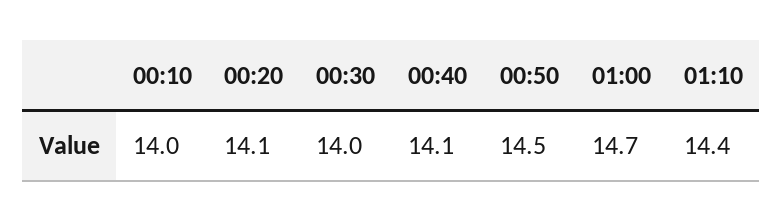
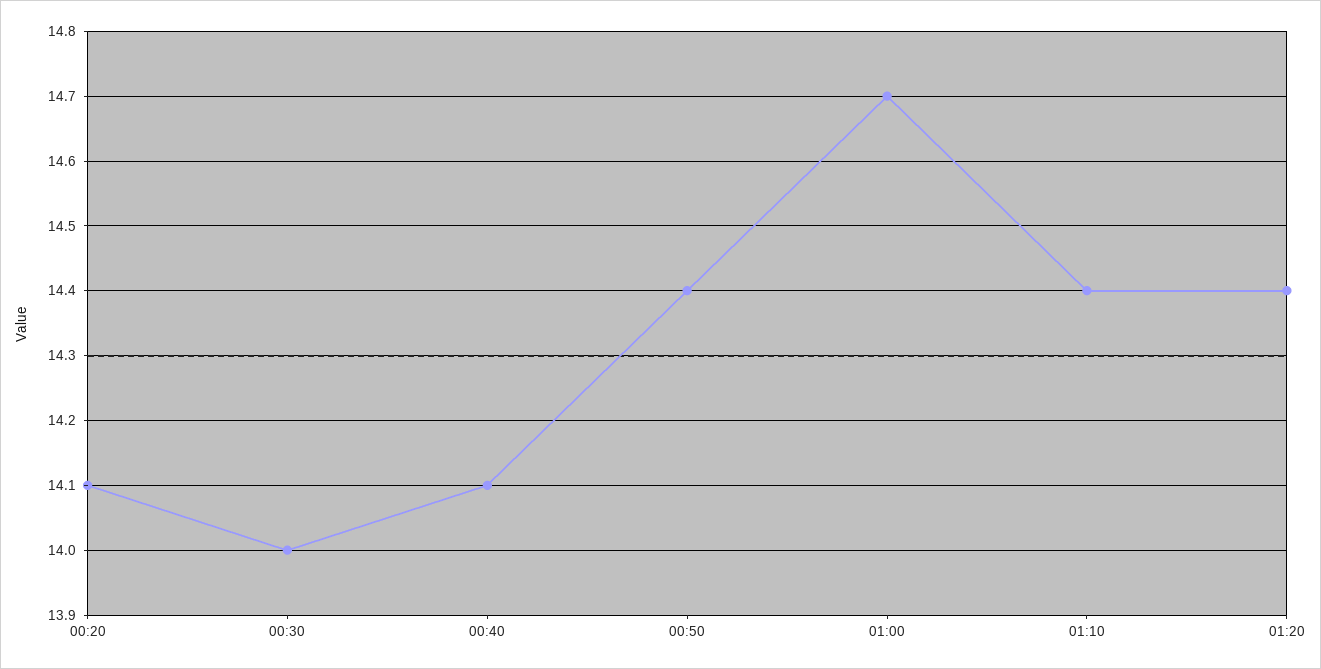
00:10: 14 -> none
00:50: 14.5 -> 14.4
01:20: none -> 14.4

